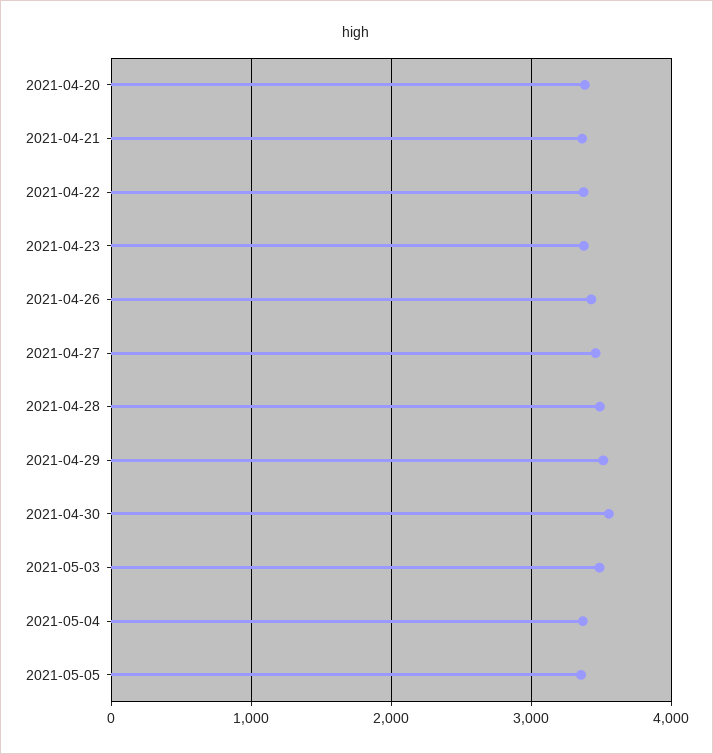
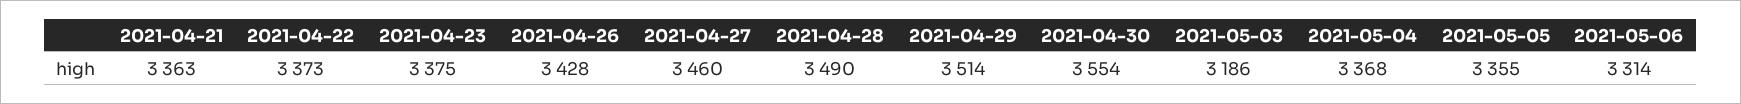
2021-04-20: 3400 -> none
2021-05-03: 3500 -> 3186
2021-05-06: none -> 3314

